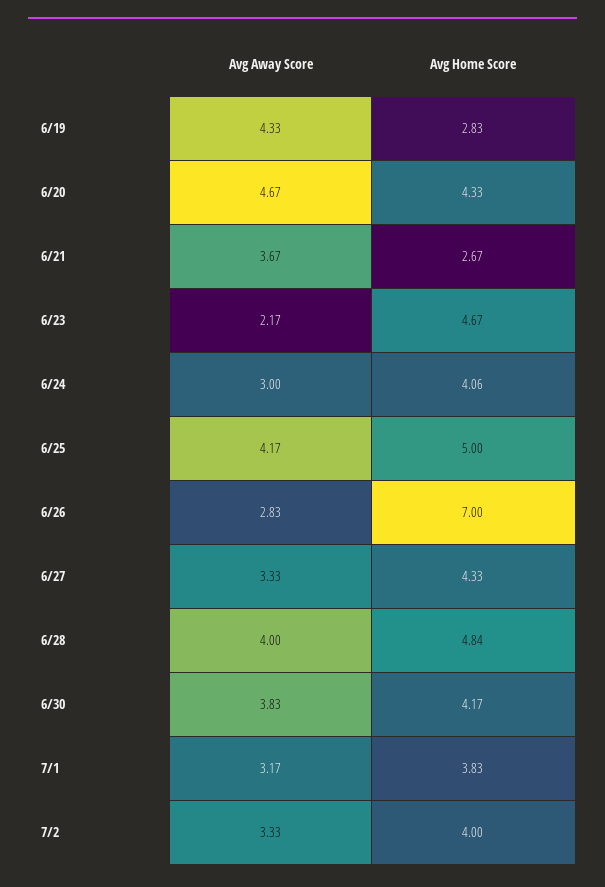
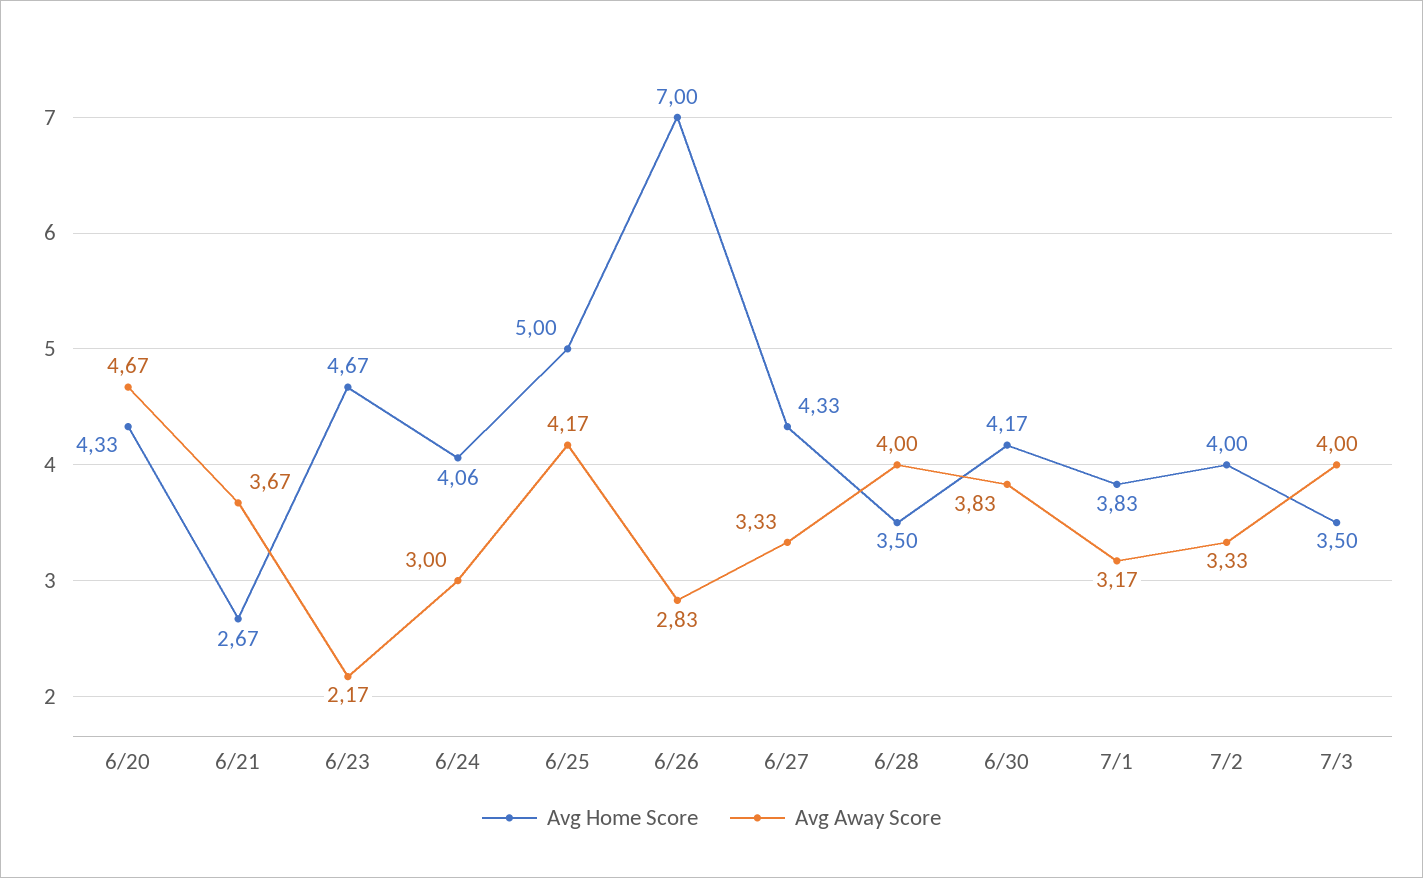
Avg Away Score, 6/19: 4.33 -> none
Avg Home Score, 6/19: 2.83 -> none
Avg Home Score, 6/28: 4.84 -> 3.5
Avg Home Score, 7/3: none -> 3.5
Avg Away Score, 7/3: none -> 4

